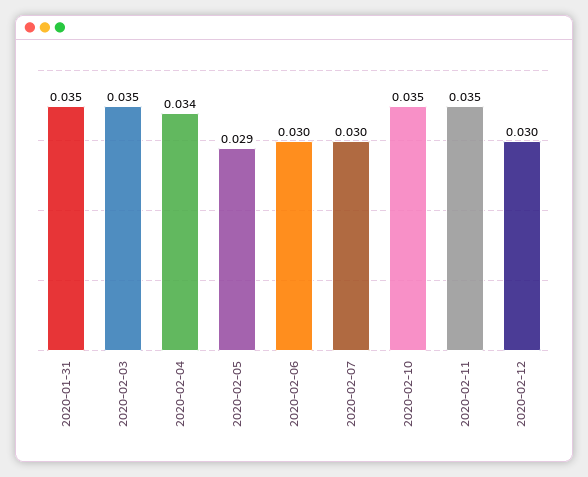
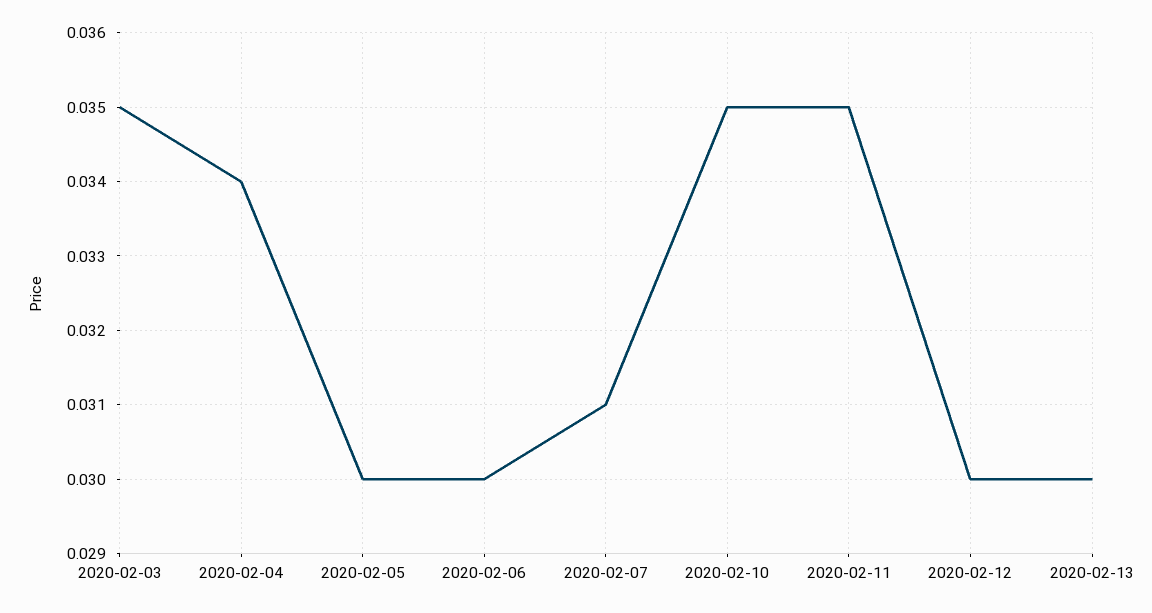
2020-01-31: 0.035 -> none
2020-02-05: 0.029 -> 0.03
2020-02-07: 0.03 -> 0.031
2020-02-13: none -> 0.03

